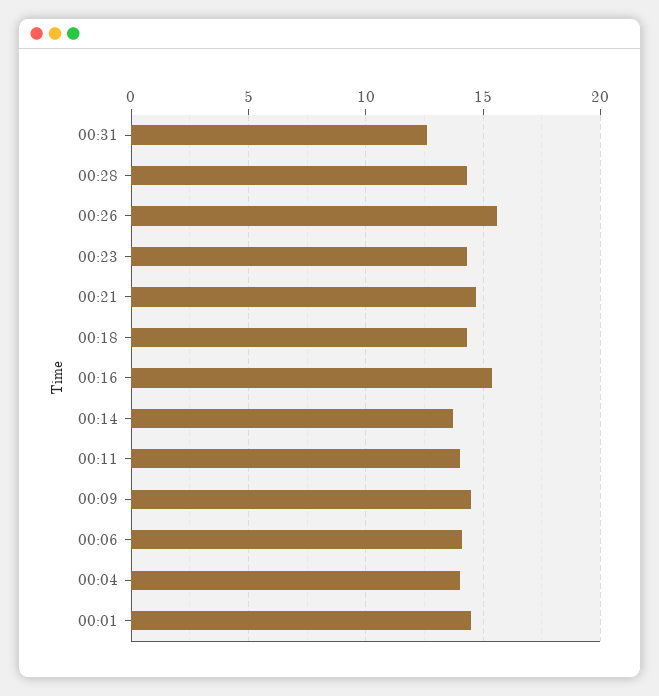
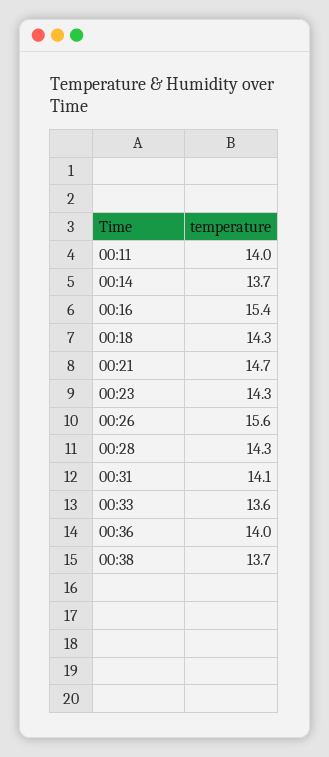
00:31: 12.5 -> 14.1
00:09: 14.5 -> none
00:06: 14 -> none
00:04: 14 -> none
00:01: 14.5 -> none
00:33: none -> 13.6
00:36: none -> 14
00:38: none -> 13.7

